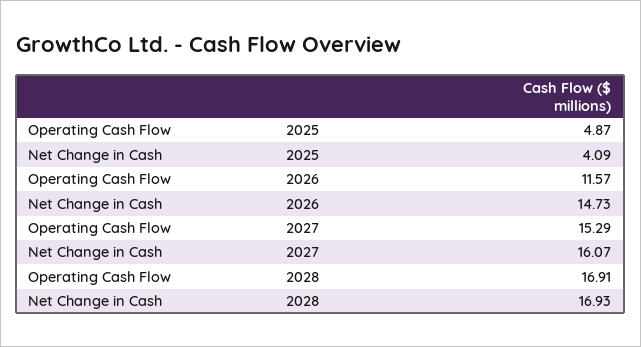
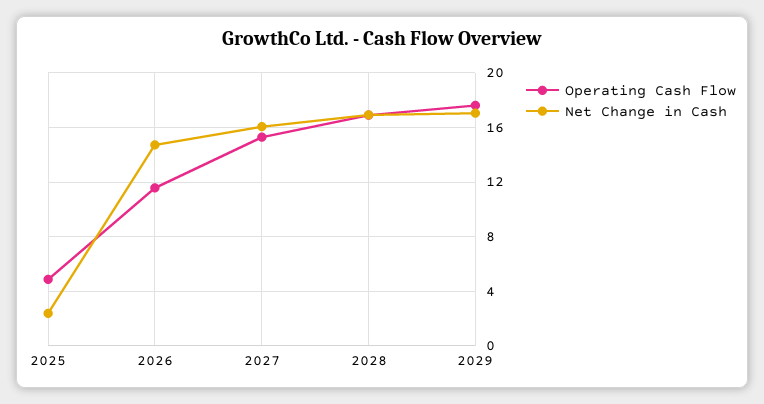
Net Change in Cash, 2025: 4.09 -> 2.5
Operating Cash Flow, 2029: none -> 17.5
Net Change in Cash, 2029: none -> 17

